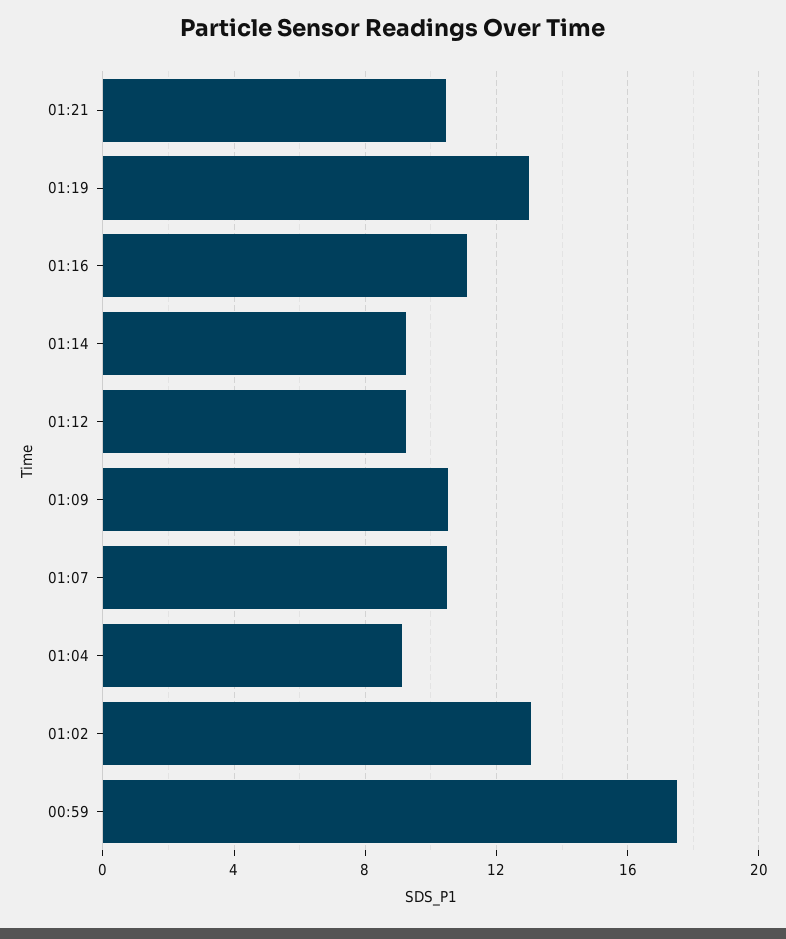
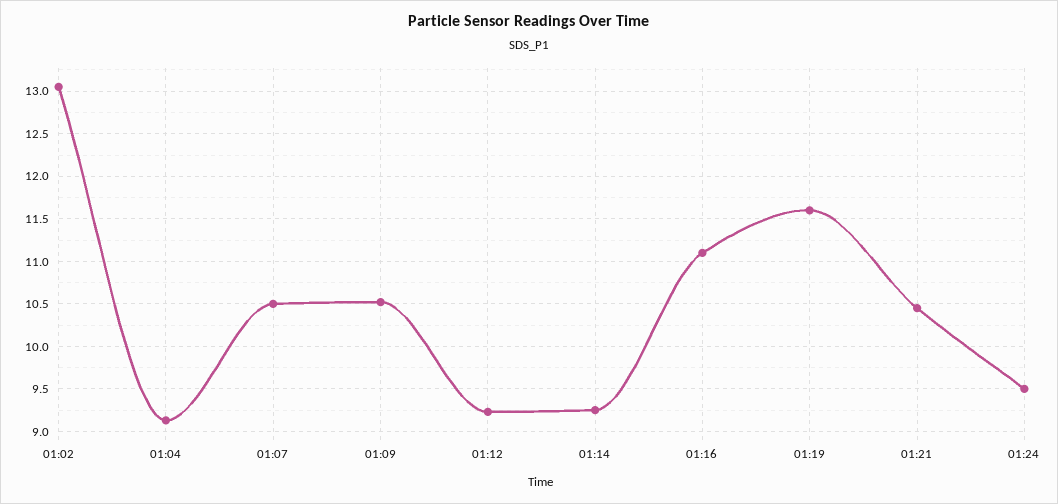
01:19: 13 -> 11.6
00:59: 17.5 -> none
01:24: none -> 9.5

